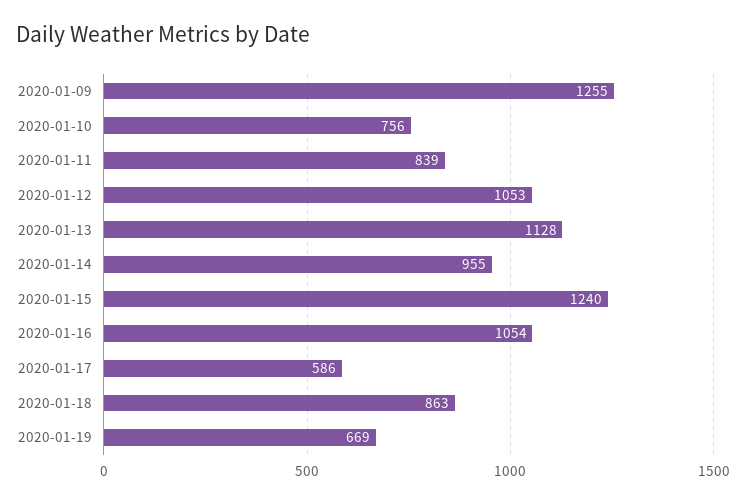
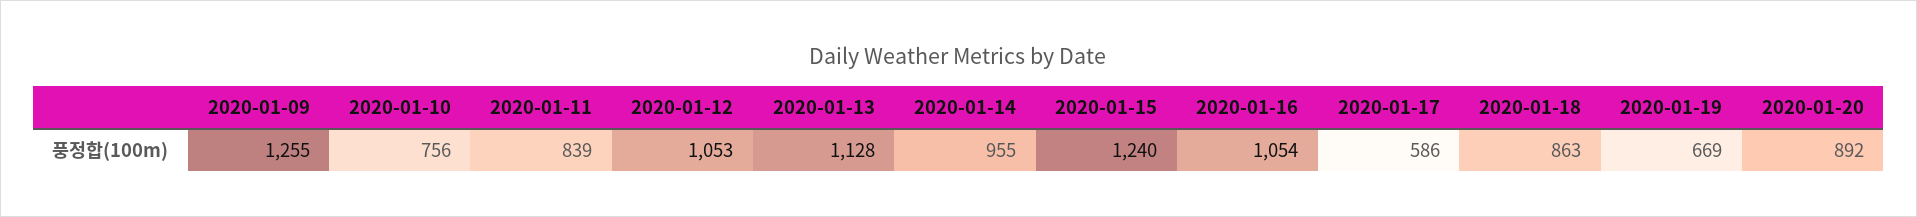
2020-01-20: none -> 892

